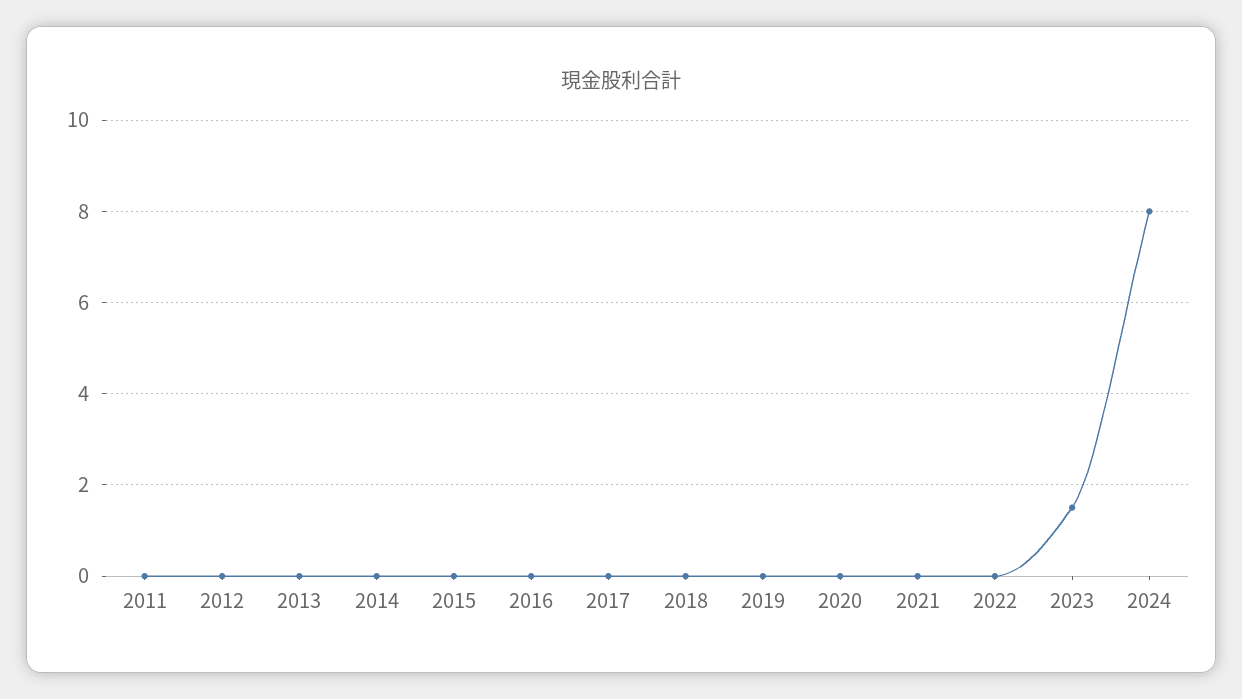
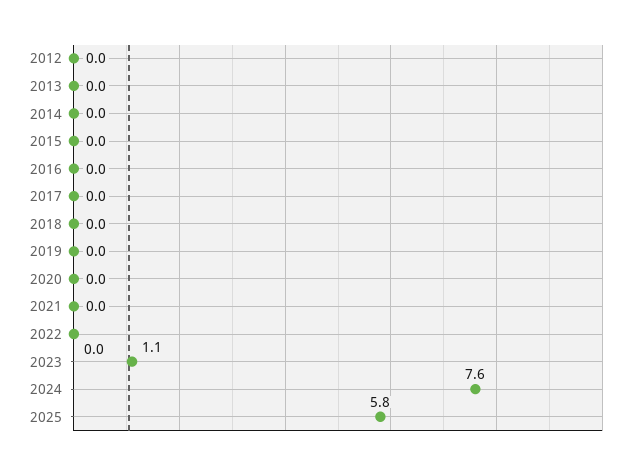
2011: 0 -> none
2023: 1.5 -> 1.1
2024: 8 -> 7.6
2025: none -> 5.8

